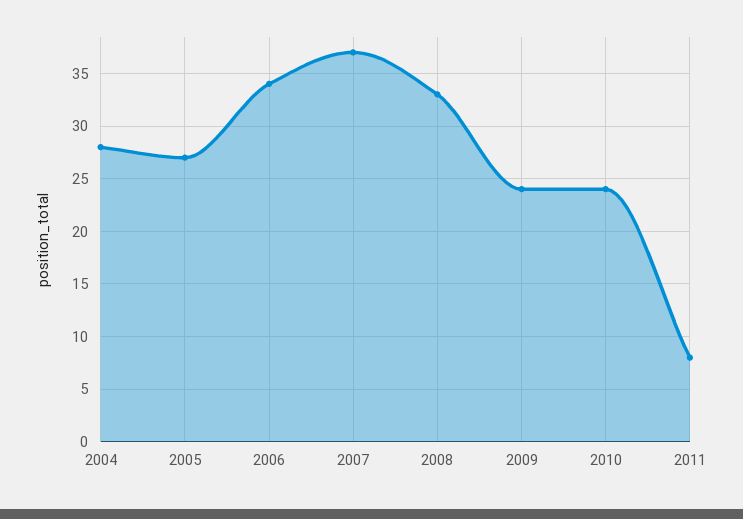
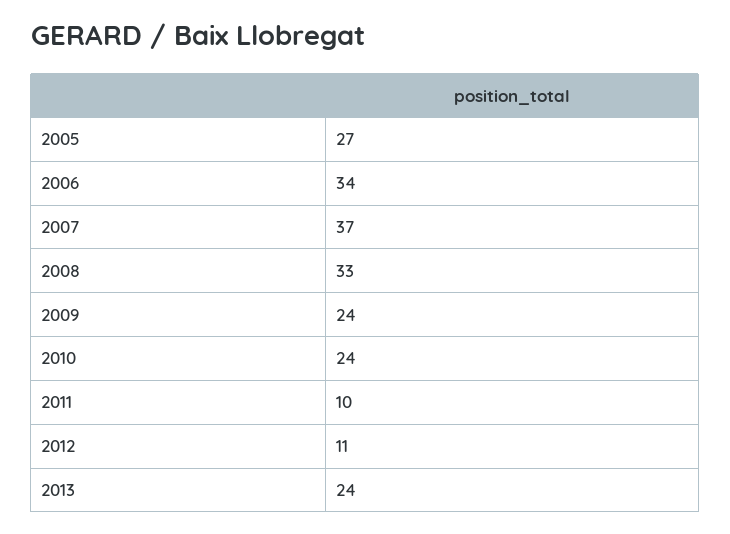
2004: 28 -> none
2011: 8 -> 10
2012: none -> 11
2013: none -> 24

